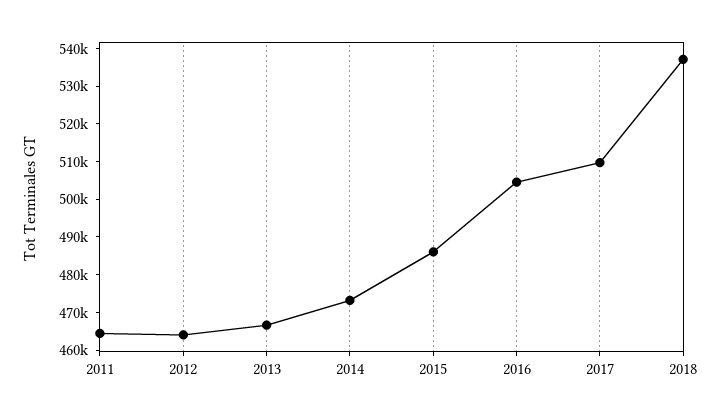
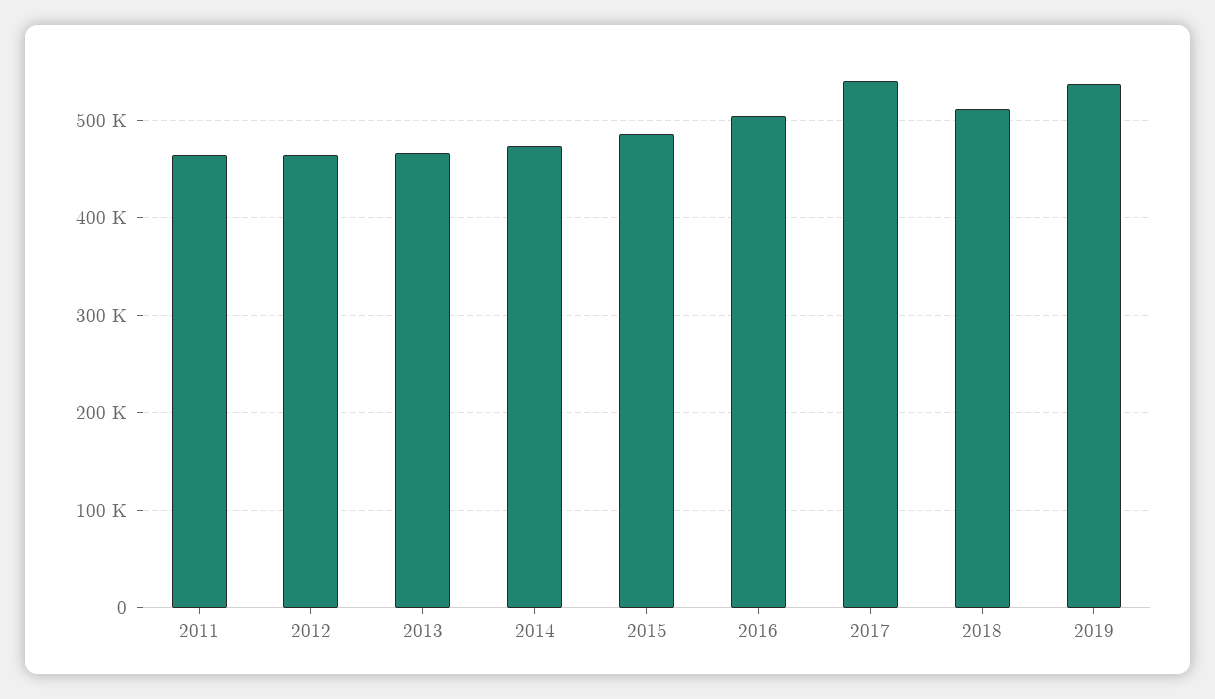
2017: 510000 -> 540000
2018: 537500 -> 510000
2019: none -> 540000

